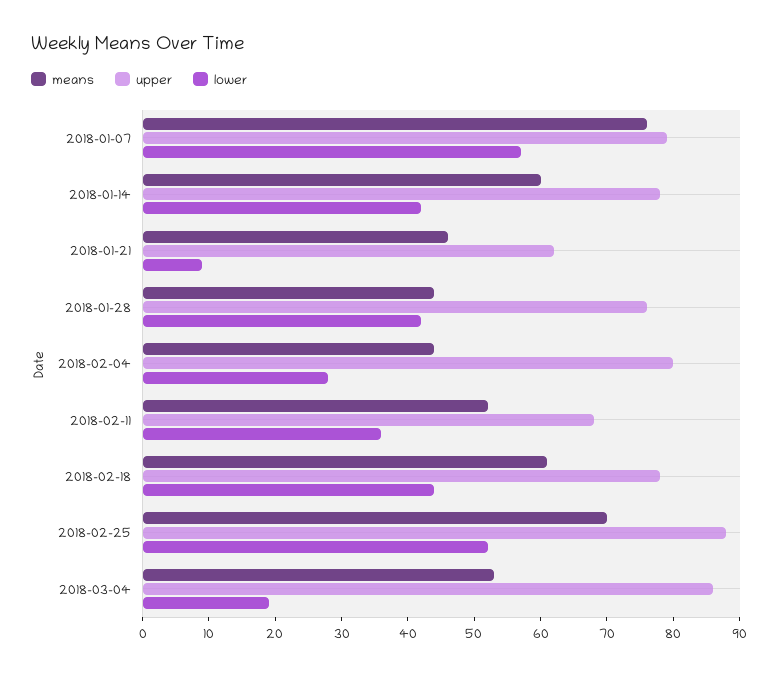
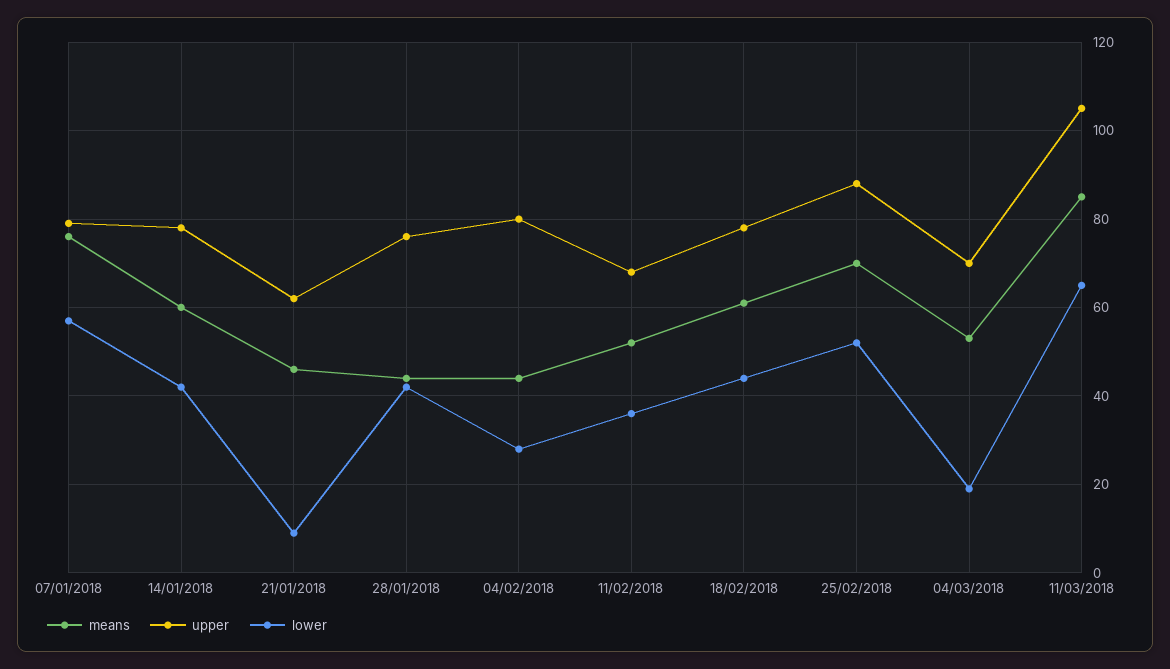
upper, 2018-03-04: 85 -> 70
means, 11/03/2018: none -> 85
upper, 11/03/2018: none -> 105
lower, 11/03/2018: none -> 65

